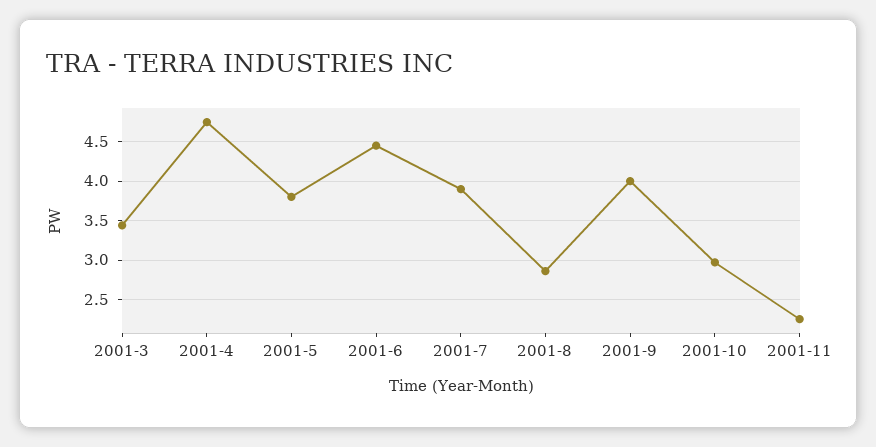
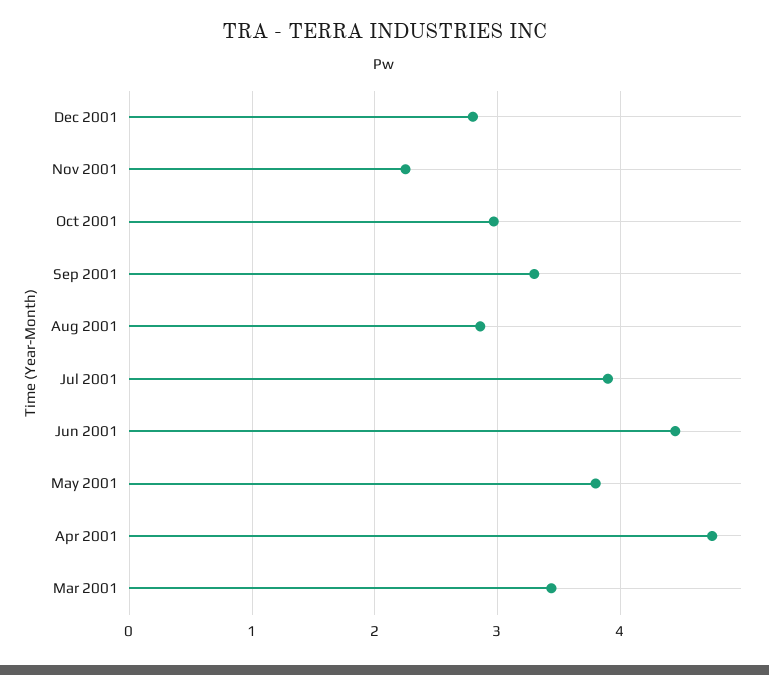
2001-9: 4 -> 3.3
Dec 2001: none -> 2.8

